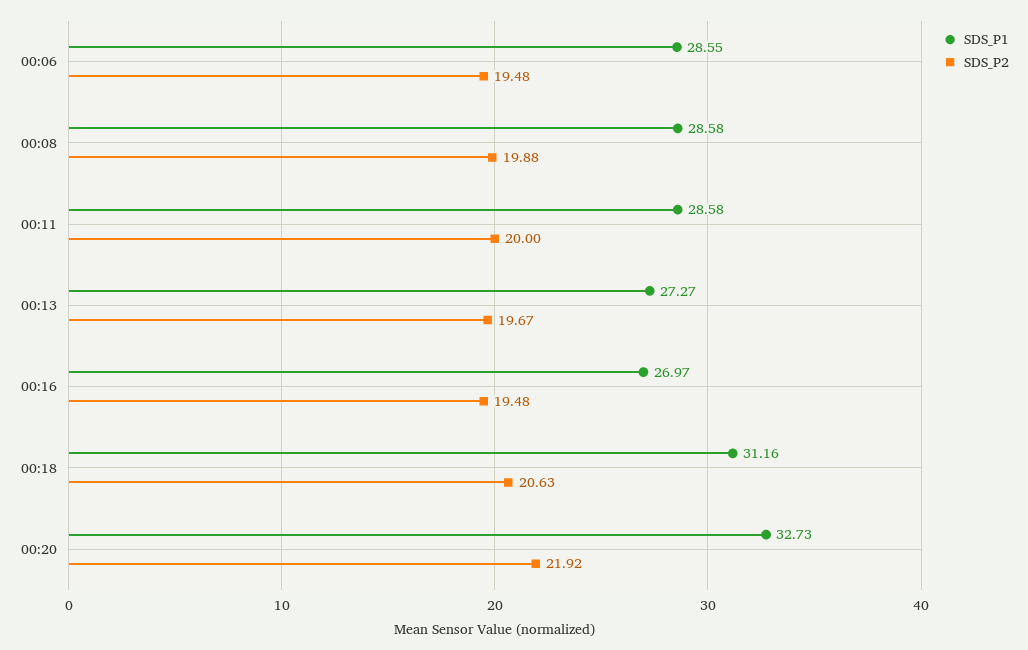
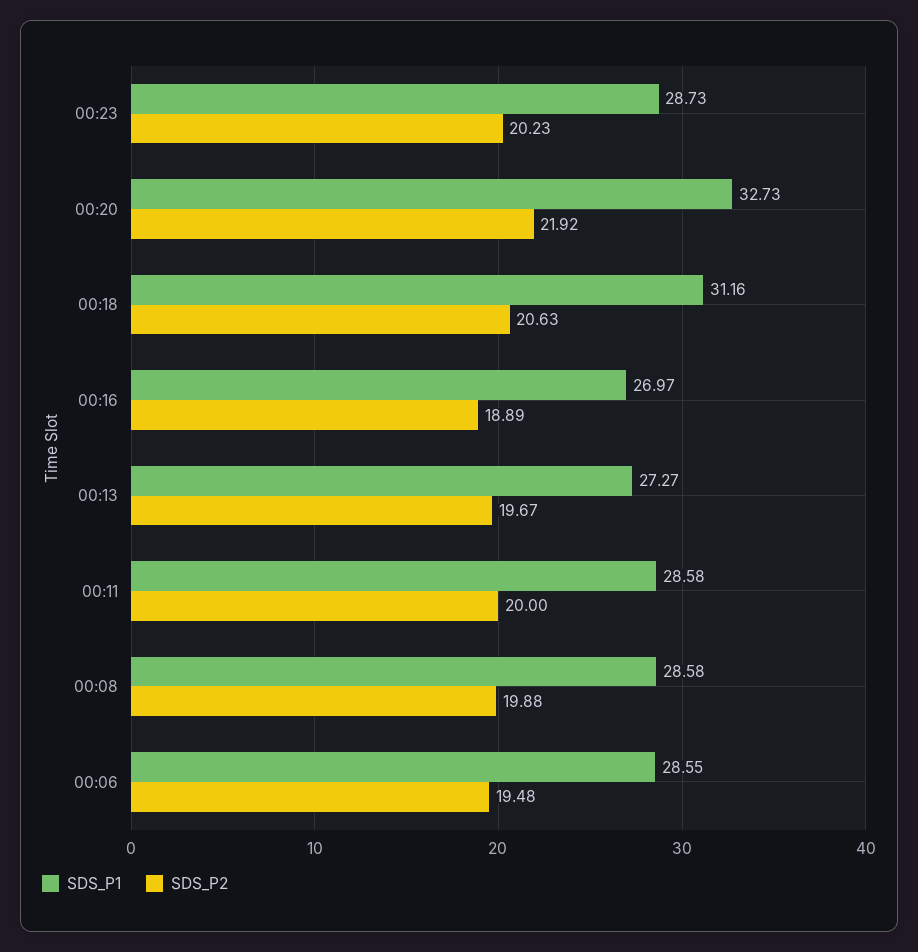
SDS_P2, 00:16: 19.48 -> 18.89
SDS_P1, 00:23: none -> 28.73
SDS_P2, 00:23: none -> 20.23

